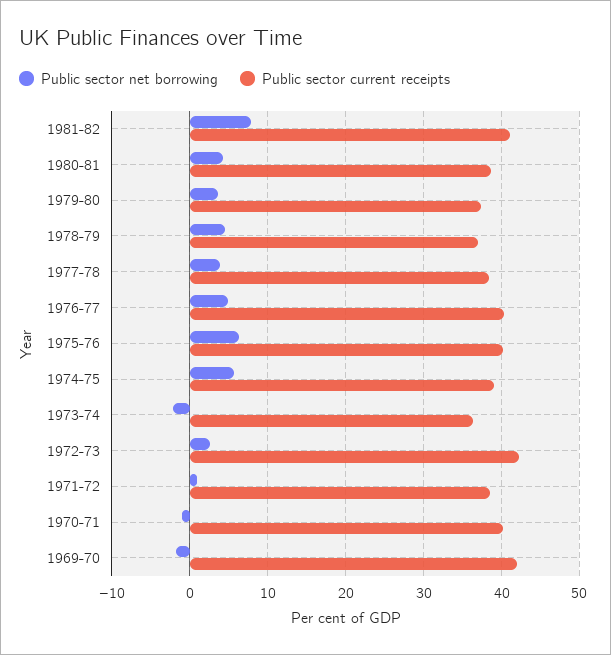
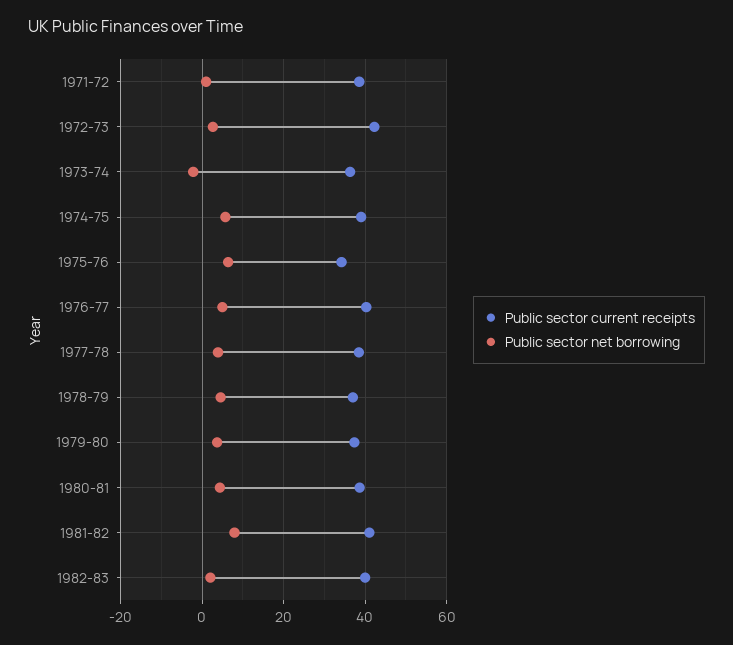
Public sector current receipts, 1975-76: 40 -> 34
Public sector net borrowing, 1970-71: -1 -> none
Public sector current receipts, 1970-71: 40 -> none
Public sector net borrowing, 1969-70: -2 -> none
Public sector current receipts, 1969-70: 42 -> none
Public sector current receipts, 1982-83: none -> 40
Public sector net borrowing, 1982-83: none -> 2

